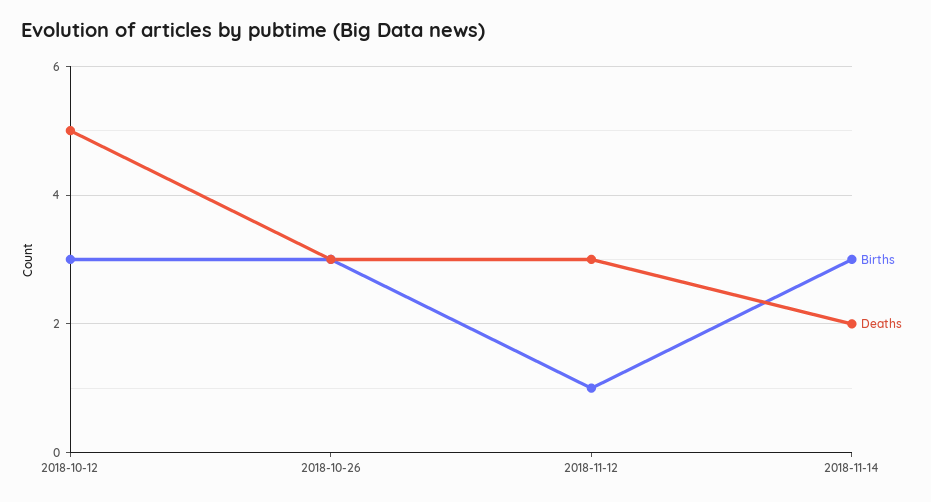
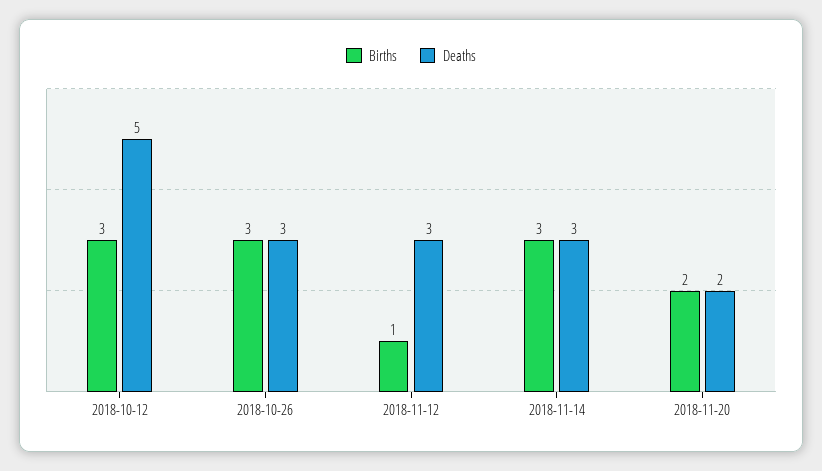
Deaths, 2018-11-14: 2 -> 3
Births, 2018-11-20: none -> 2
Deaths, 2018-11-20: none -> 2

